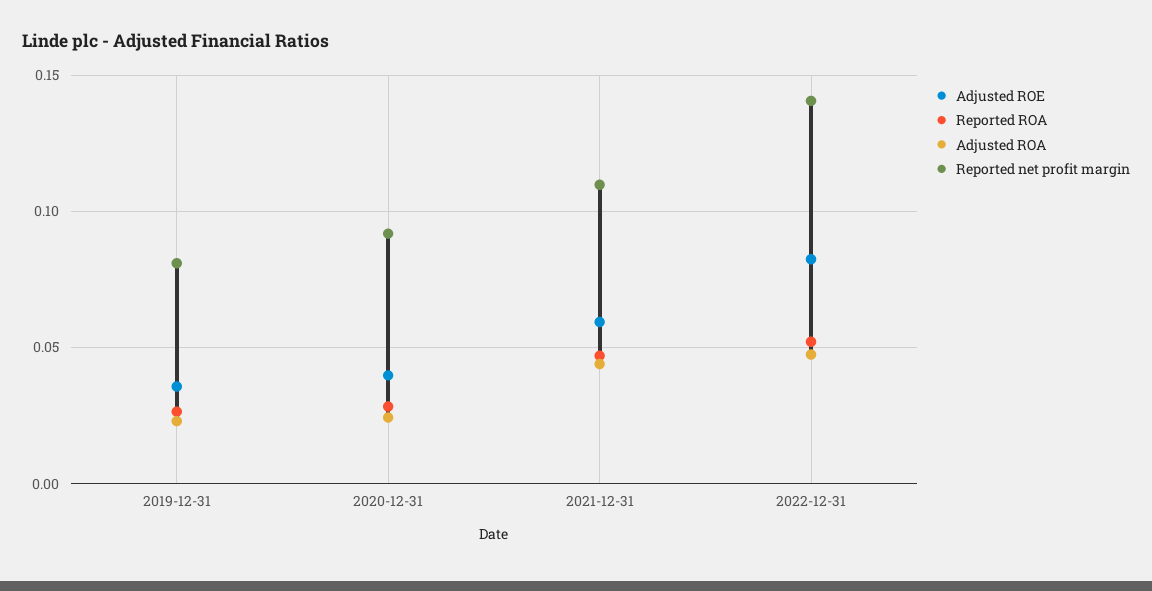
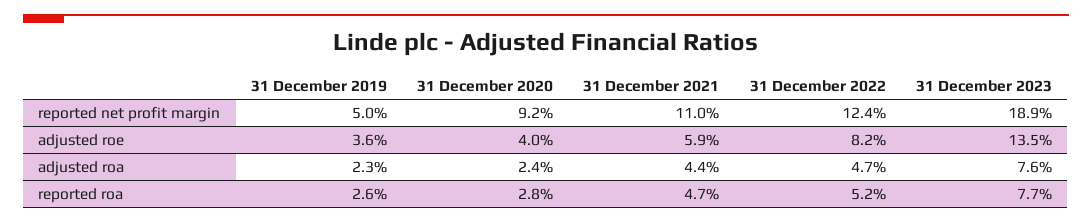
Reported net profit margin, 2019-12-31: 0.08 -> 0.05
Reported net profit margin, 2022-12-31: 0.14 -> 0.124
Reported net profit margin, 31 December 2023: none -> 0.189
Adjusted ROE, 31 December 2023: none -> 0.135
Adjusted ROA, 31 December 2023: none -> 0.076
Reported ROA, 31 December 2023: none -> 0.077

